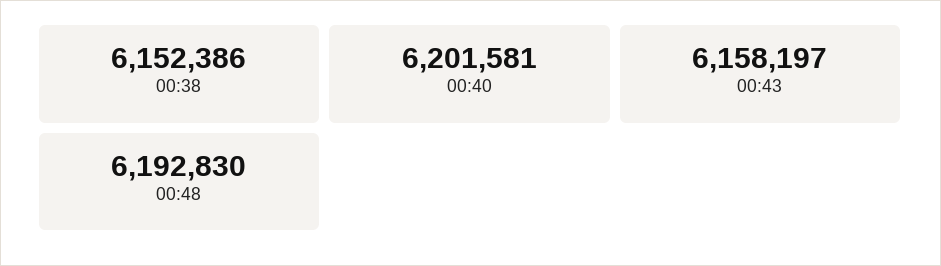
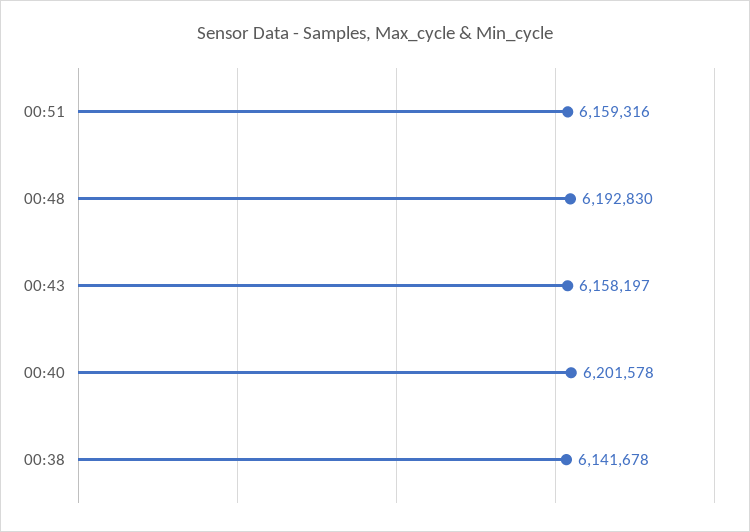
00:38: 6152386 -> 6141678
00:40: 6201581 -> 6201578
00:51: none -> 6159316

